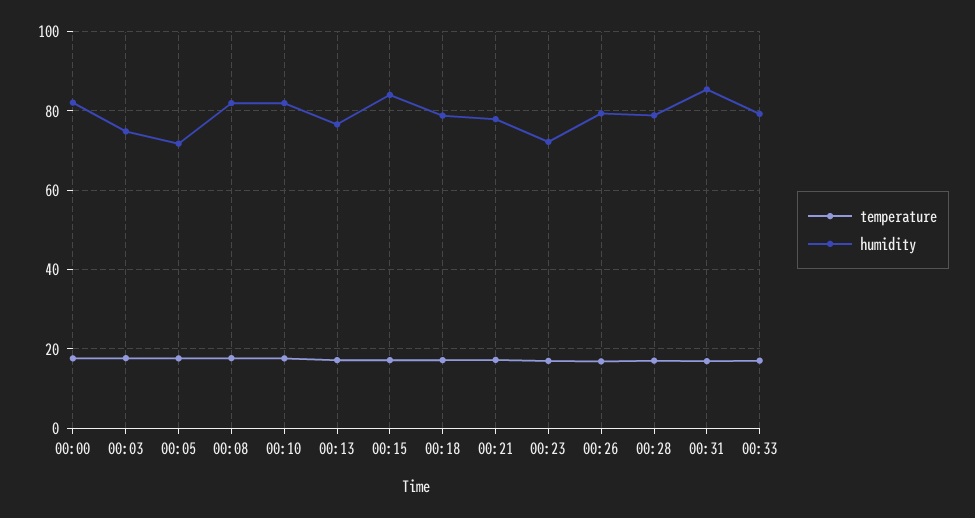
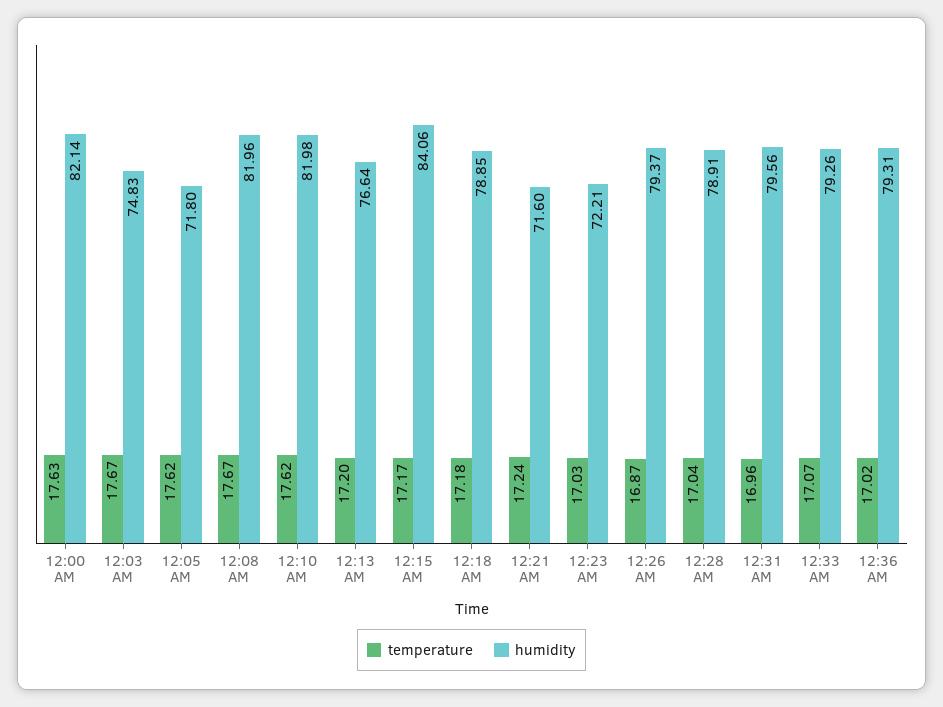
humidity, 00:21: 78 -> 71.6
humidity, 00:31: 86 -> 79.56
temperature, 12:36 AM: none -> 17.02
humidity, 12:36 AM: none -> 79.31

